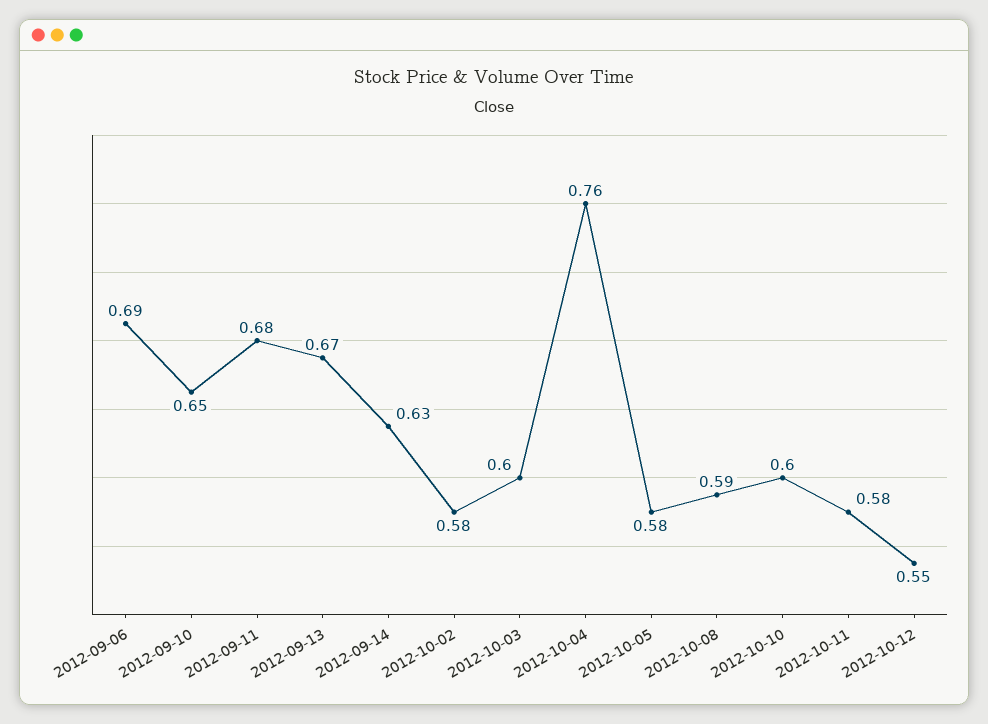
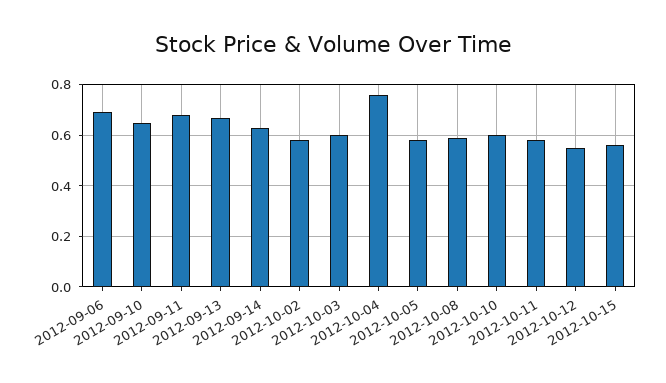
2012-10-15: none -> 0.55

